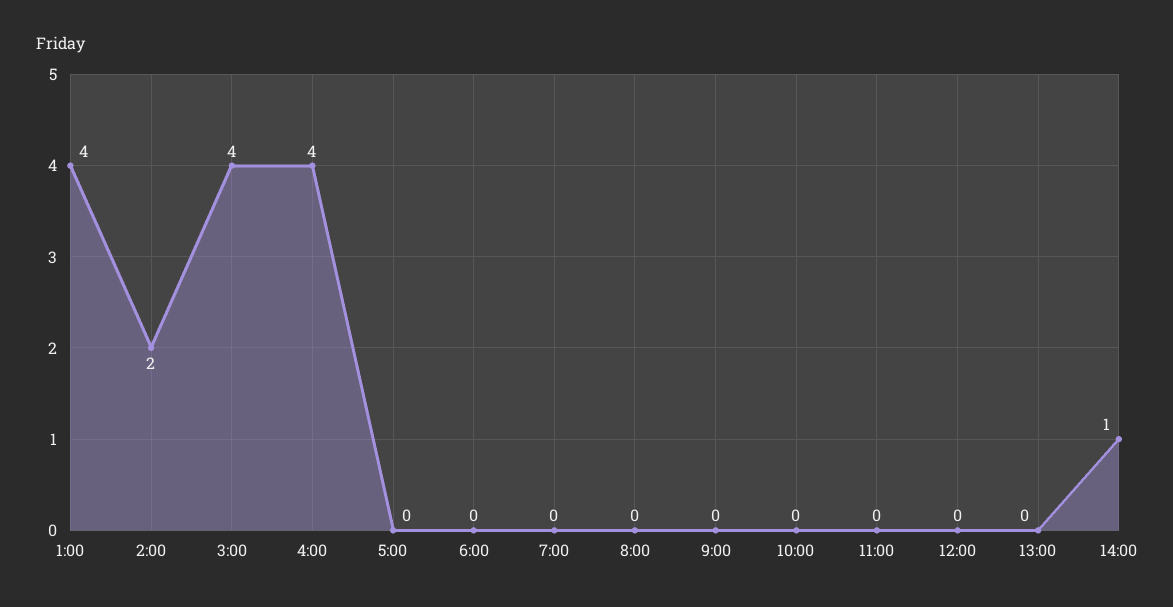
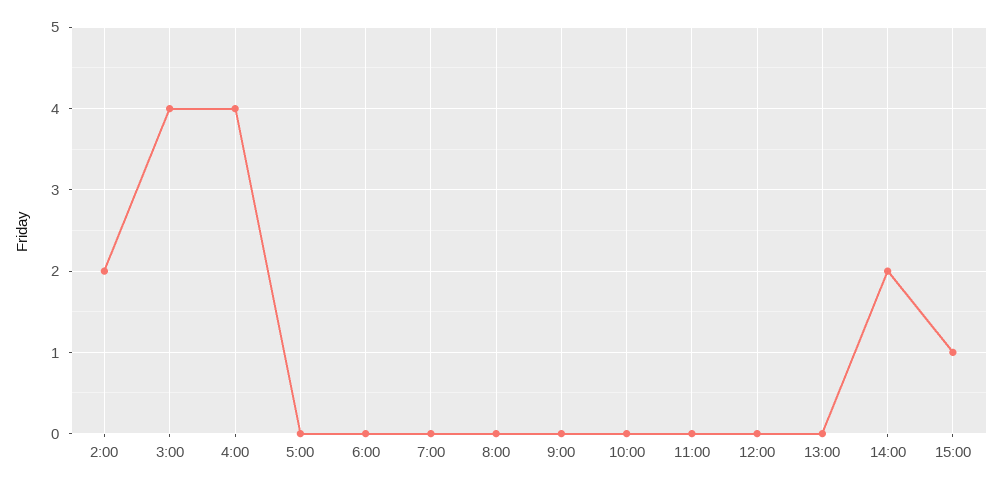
1:00: 4 -> none
14:00: 1 -> 2
15:00: none -> 1

